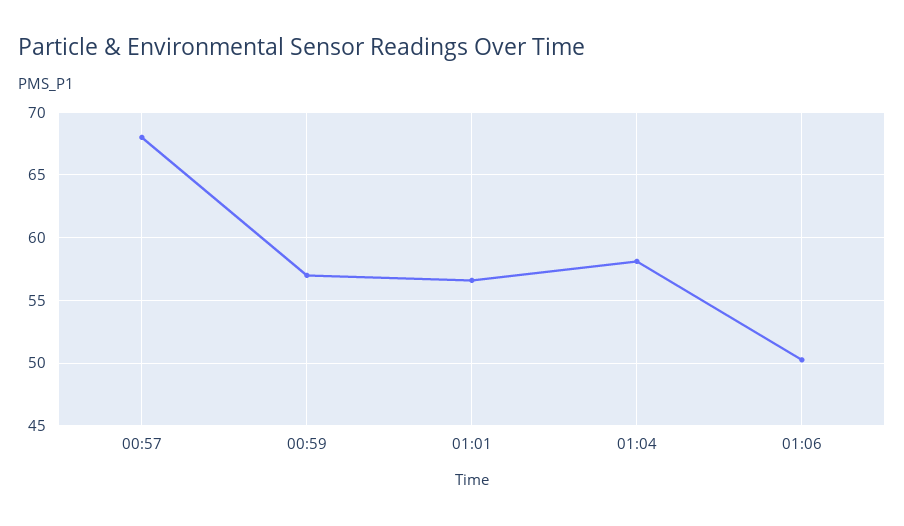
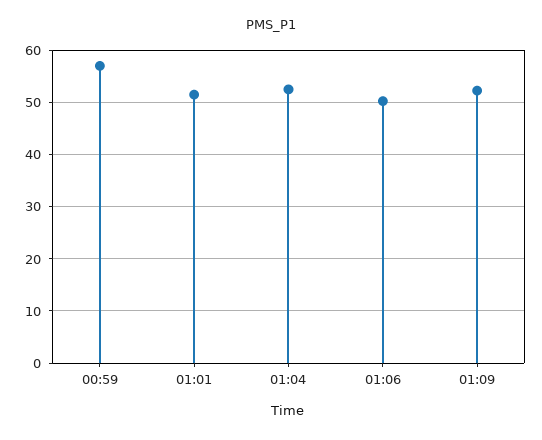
00:57: 68 -> none
01:01: 56.5 -> 52
01:04: 58 -> 52
01:09: none -> 52

